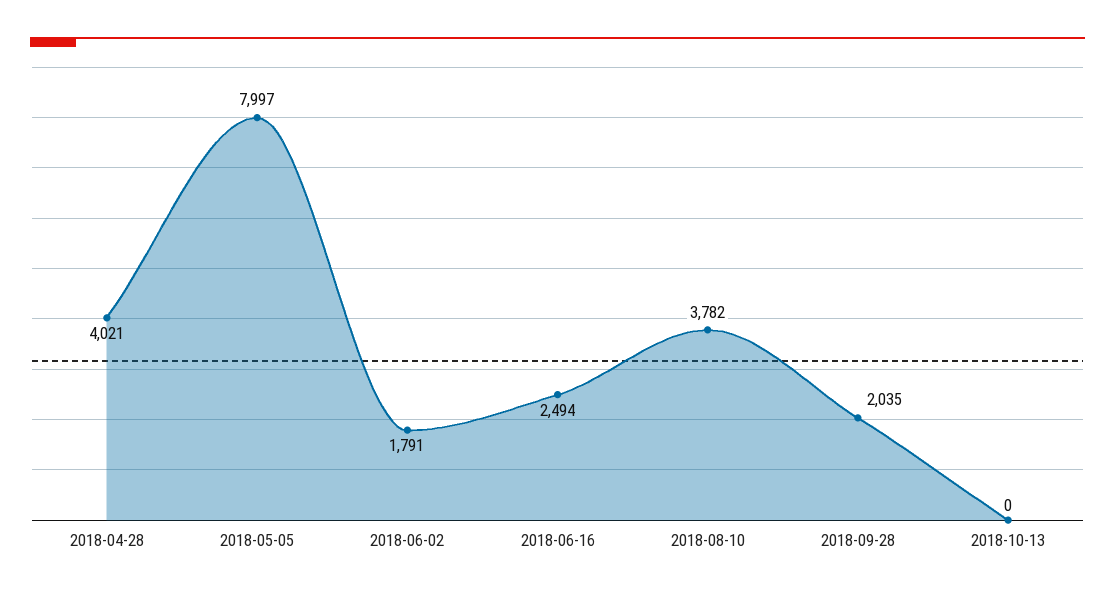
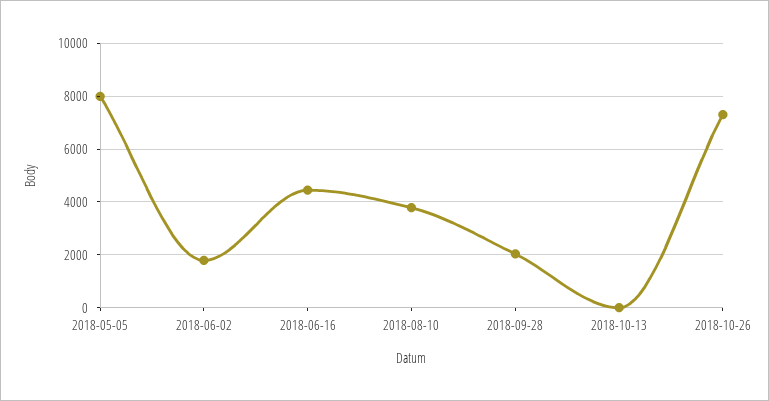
2018-04-28: 4021 -> none
2018-06-16: 2494 -> 4500
2018-10-26: none -> 7250

